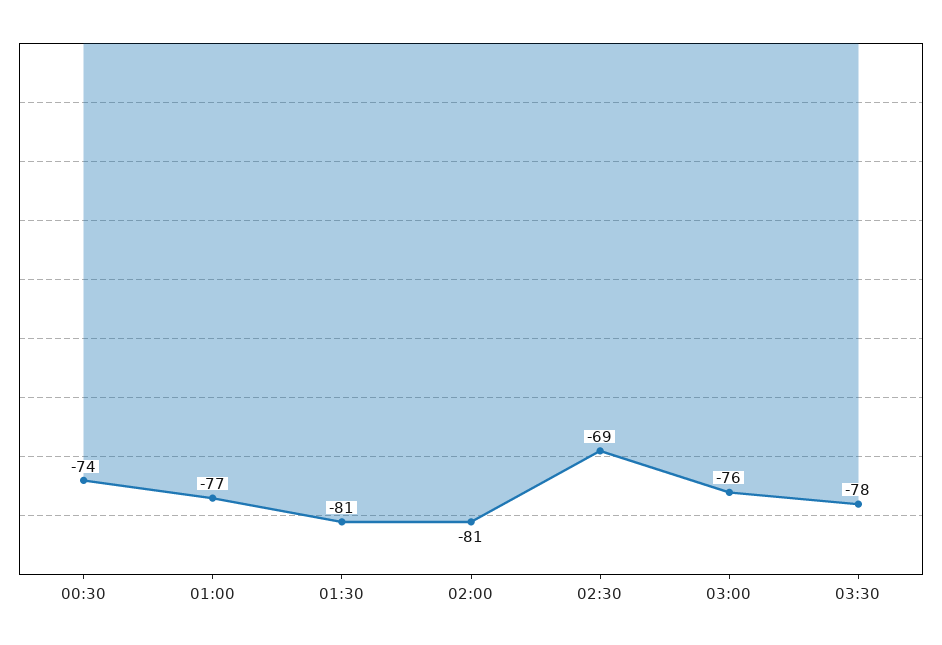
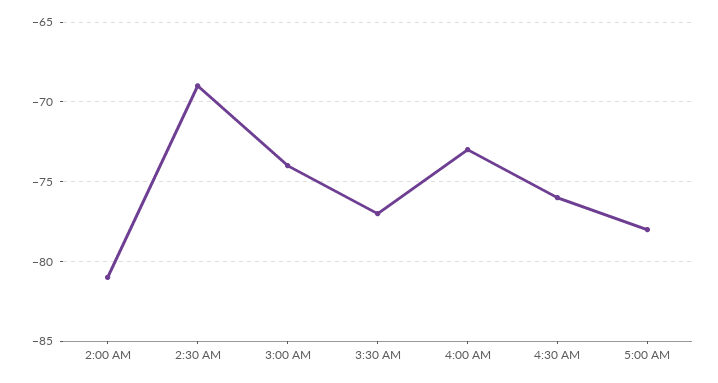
00:30: -74 -> none
01:00: -77 -> none
01:30: -81 -> none
03:00: -76 -> -74
03:30: -78 -> -77
4:00 AM: none -> -73
4:30 AM: none -> -76
5:00 AM: none -> -78

